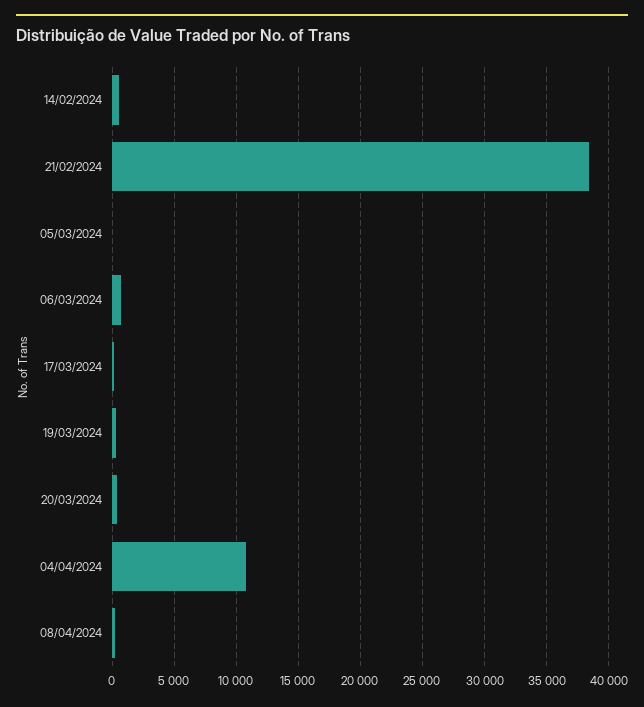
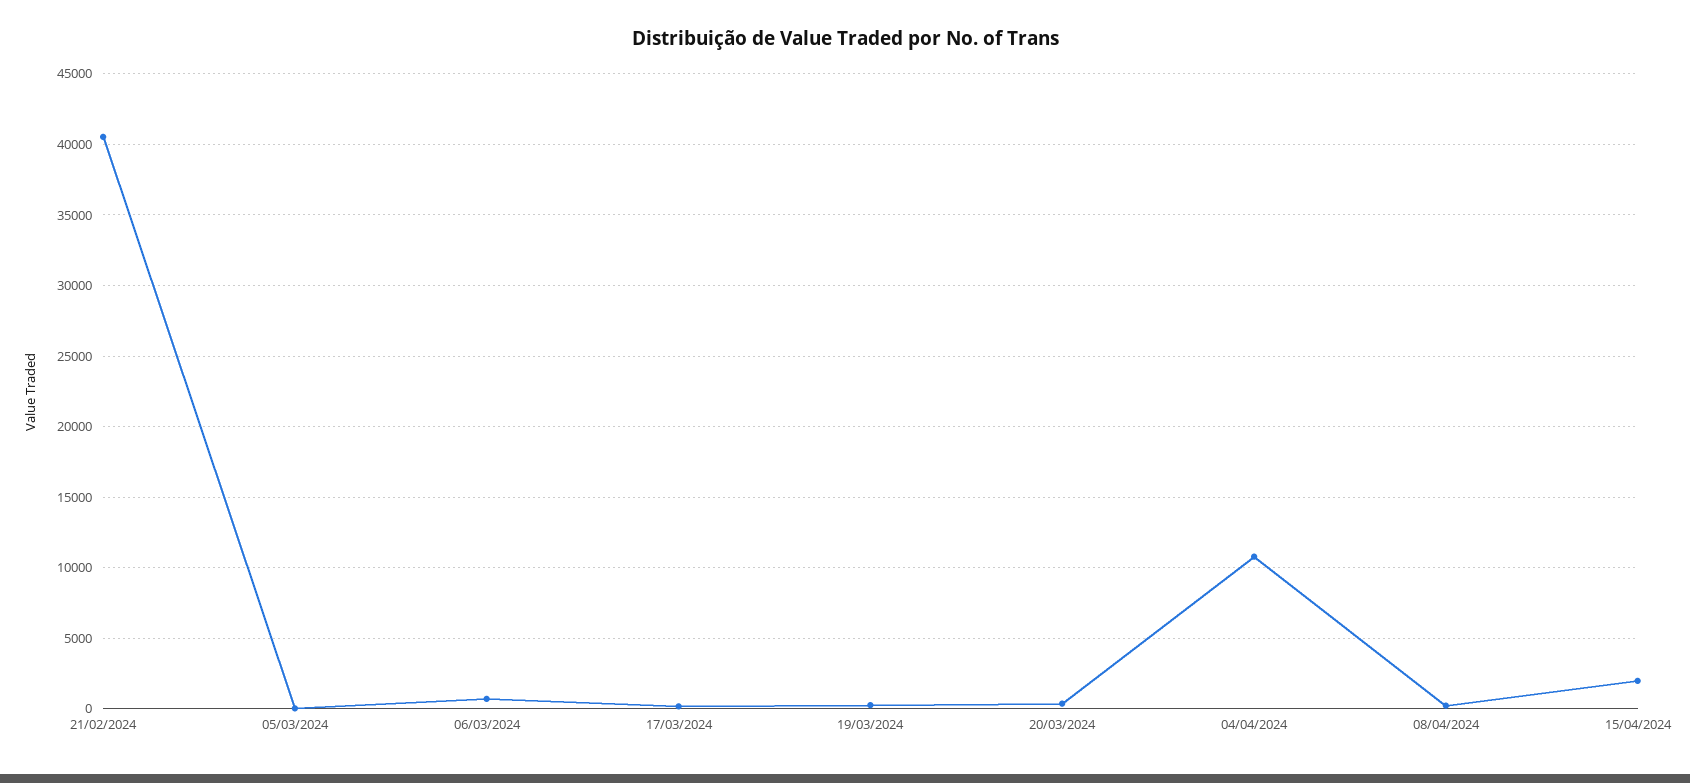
14/02/2024: 500 -> none
21/02/2024: 38500 -> 40500
15/04/2024: none -> 2000

